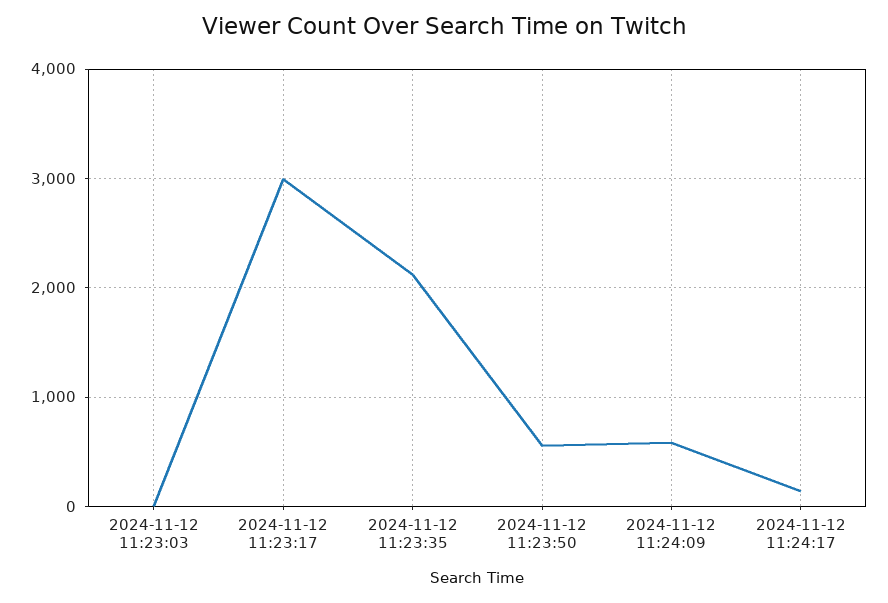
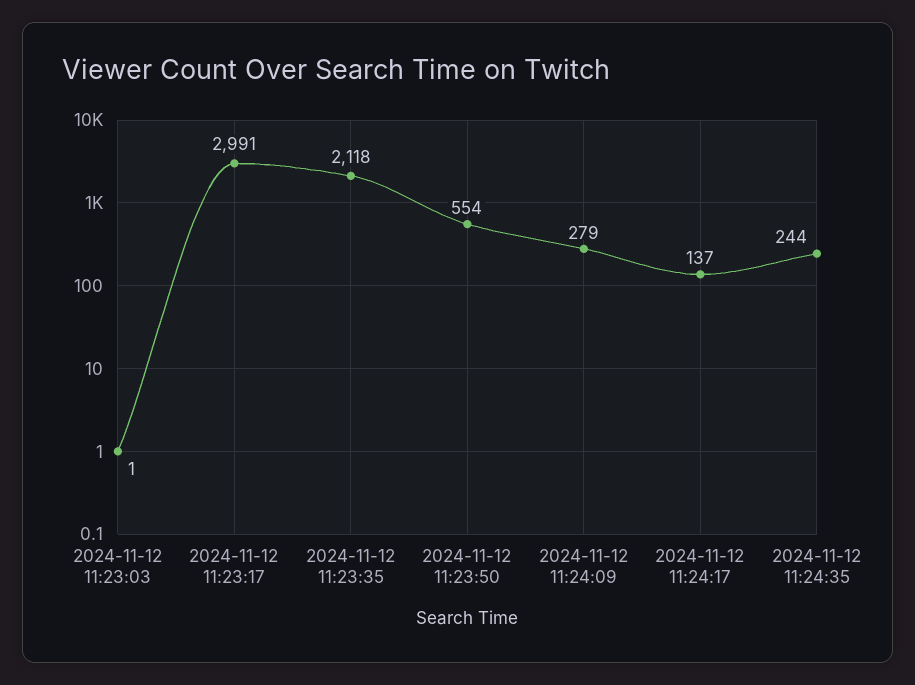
2024-11-12 11:24:09: 600 -> 279
2024-11-12 11:24:35: none -> 244

